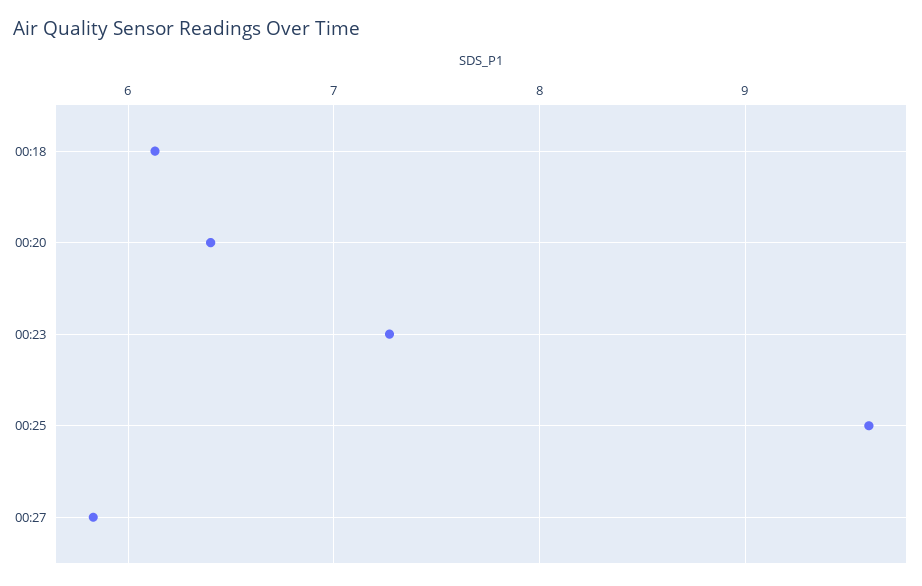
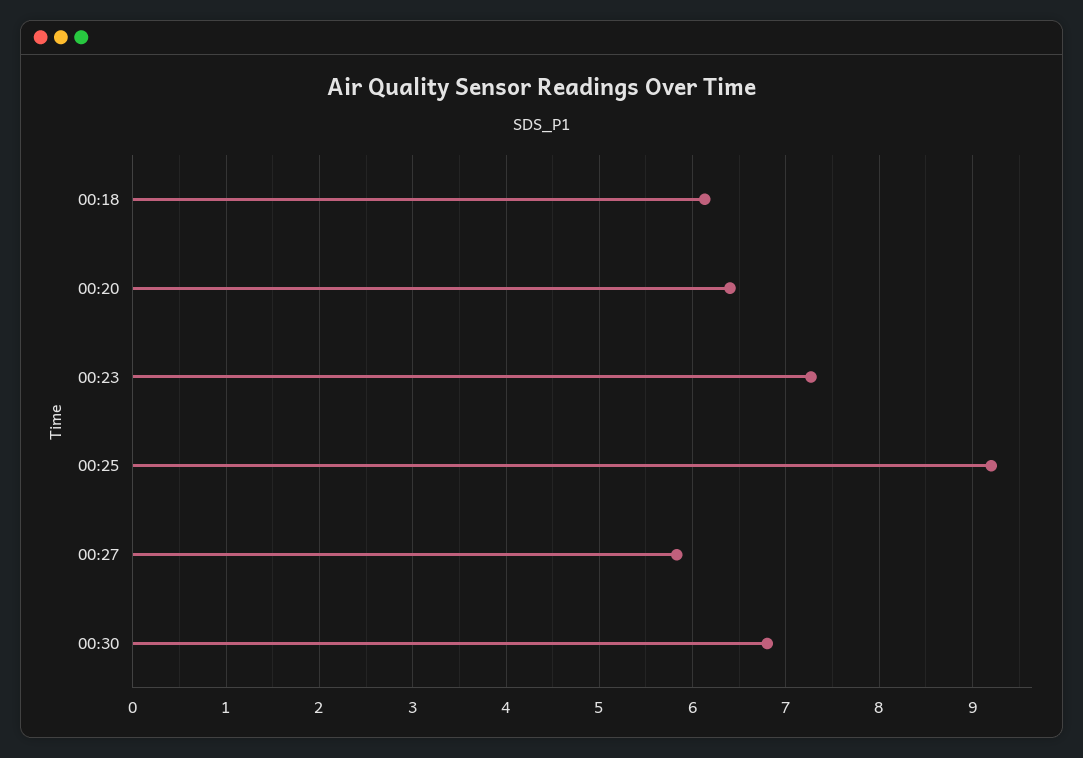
00:25: 9.6 -> 9.2
00:30: none -> 6.8

